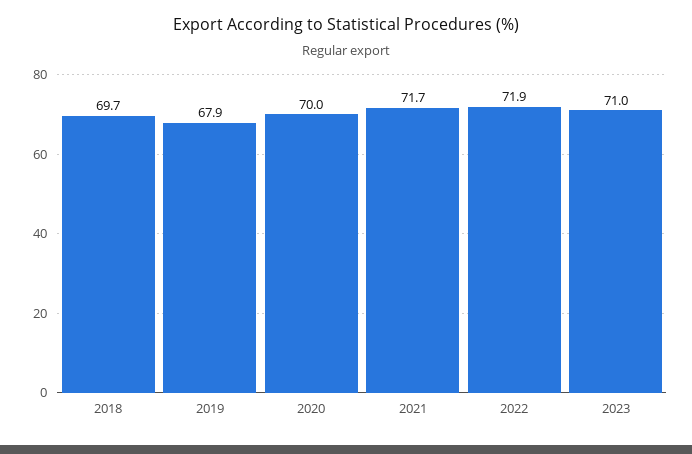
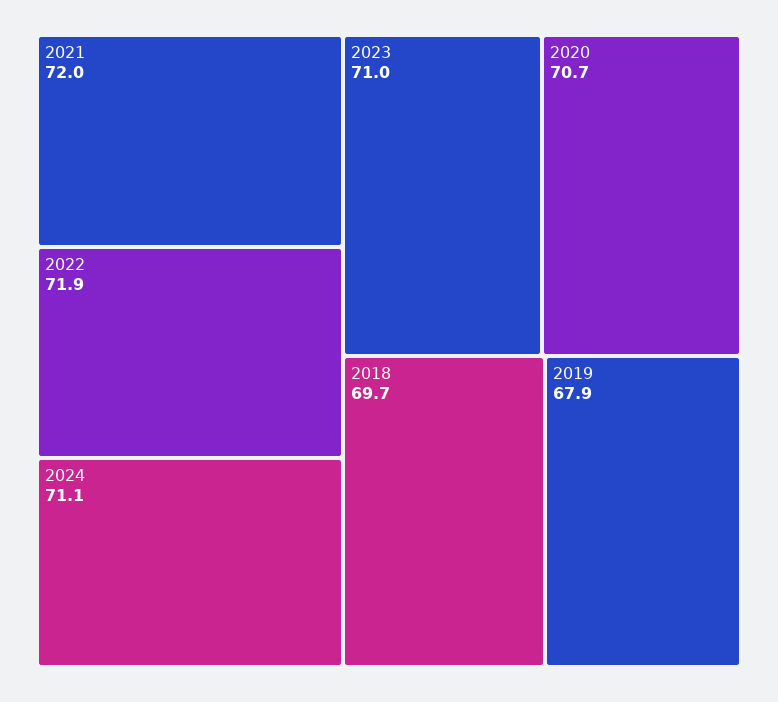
2020: 70 -> 70.7
2021: 71.7 -> 72
2024: none -> 71.1

